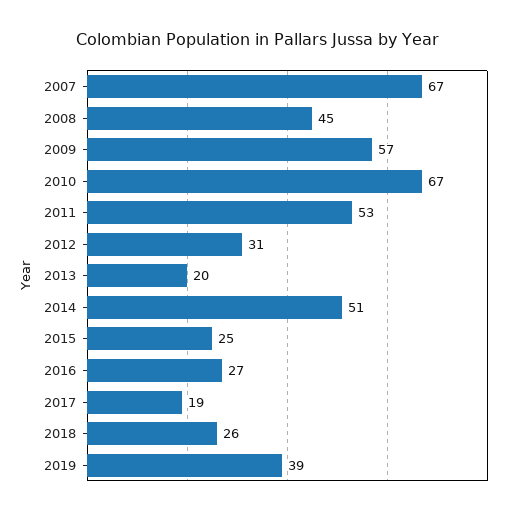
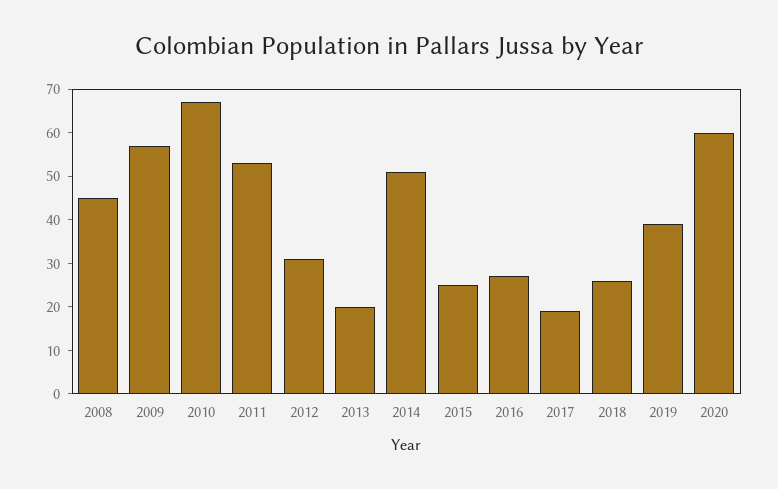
2007: 67 -> none
2020: none -> 60

